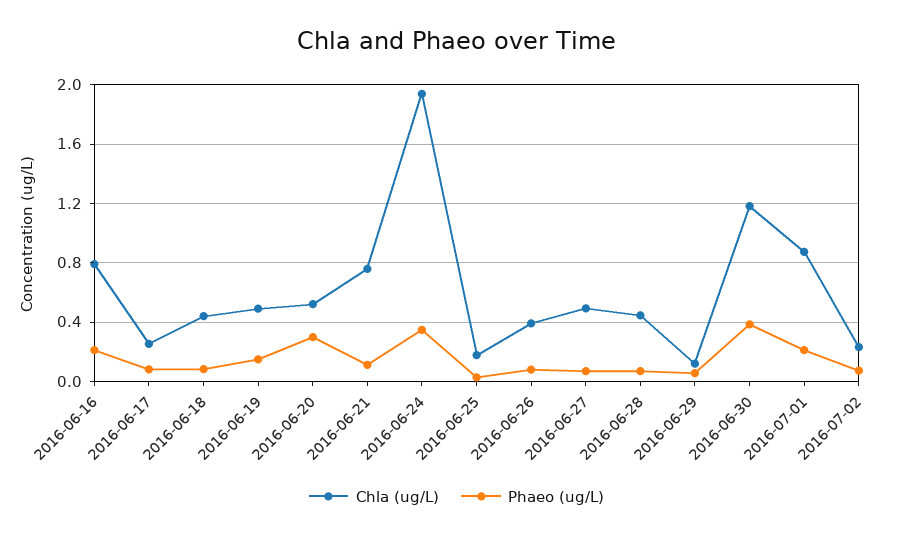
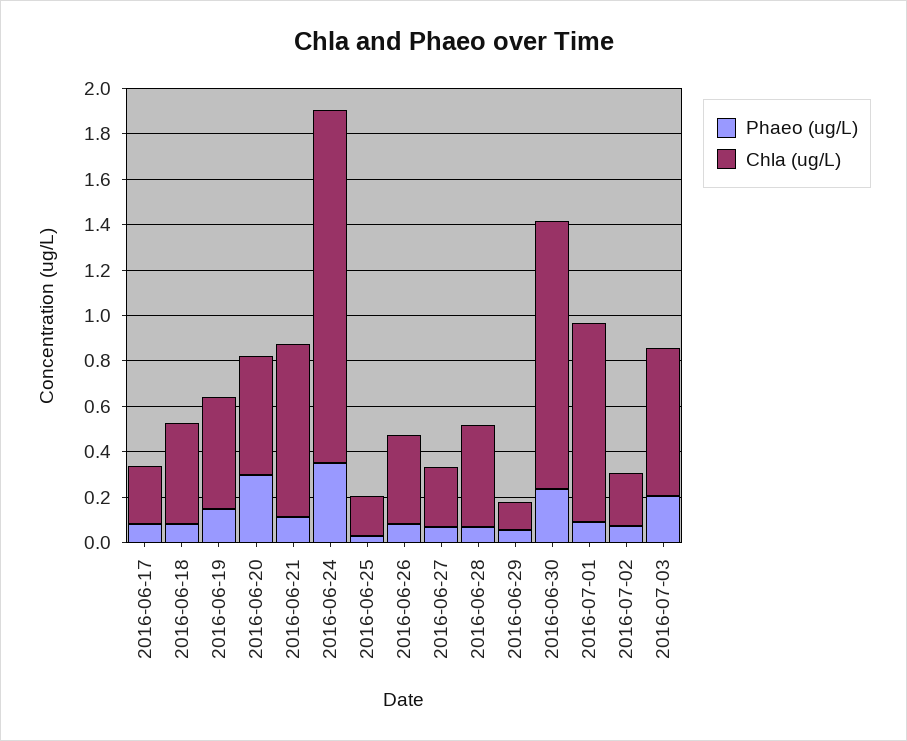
Chla (ug/L), 2016-06-16: 0.8 -> none
Phaeo (ug/L), 2016-06-16: 0.2 -> none
Chla (ug/L), 2016-06-24: 1.95 -> 1.55
Chla (ug/L), 2016-06-27: 0.5 -> 0.25
Phaeo (ug/L), 2016-06-30: 0.4 -> 0.25
Phaeo (ug/L), 2016-07-01: 0.2 -> 0.1
Phaeo (ug/L), 2016-07-03: none -> 0.2
Chla (ug/L), 2016-07-03: none -> 0.65

